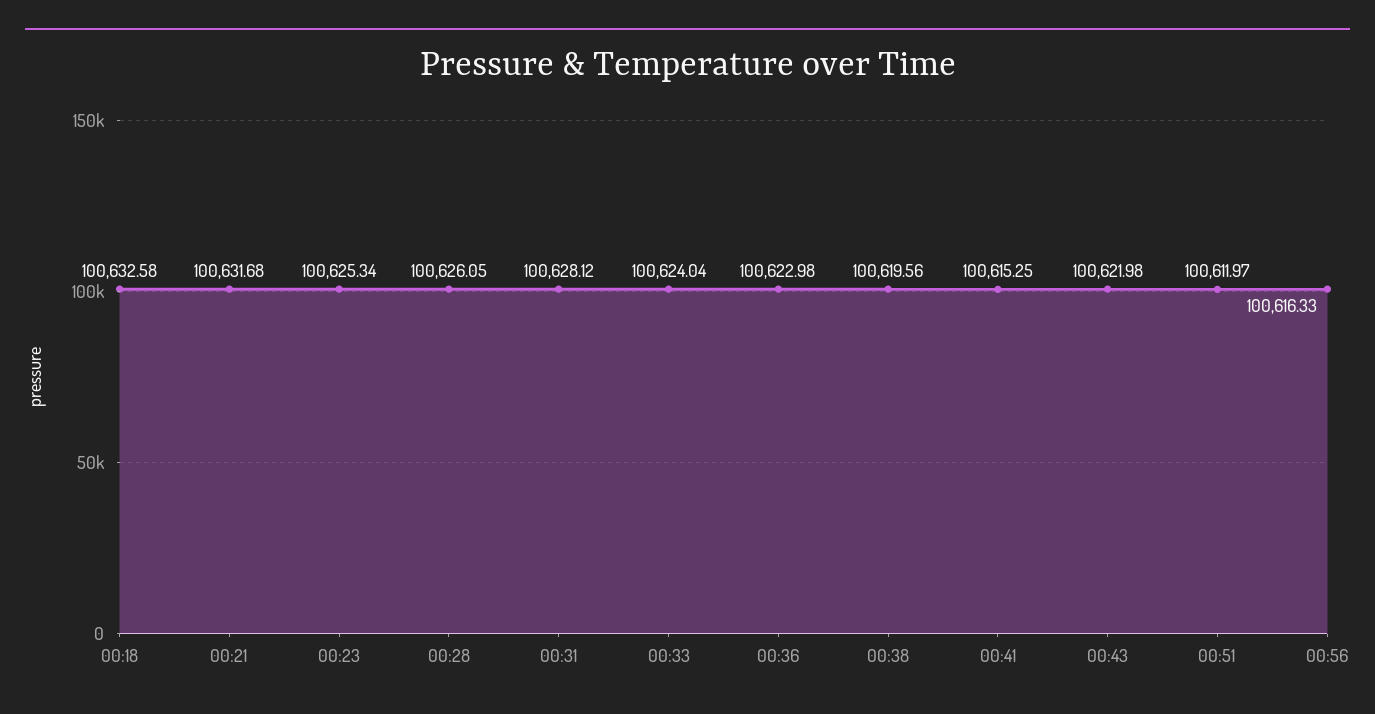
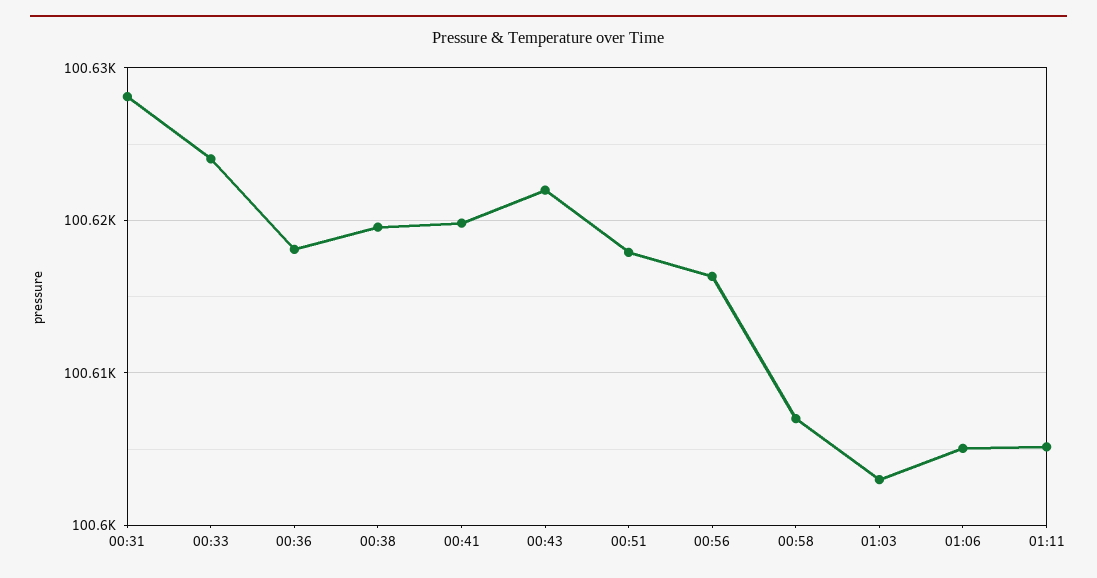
00:18: 100632.58 -> none
00:21: 100631.68 -> none
00:23: 100625.34 -> none
00:28: 100626.05 -> none
00:36: 100622.98 -> 100618
00:41: 100615.25 -> 100620
00:51: 100611.97 -> 100618
00:58: none -> 100607
01:03: none -> 100603
01:06: none -> 100605
01:11: none -> 100605

